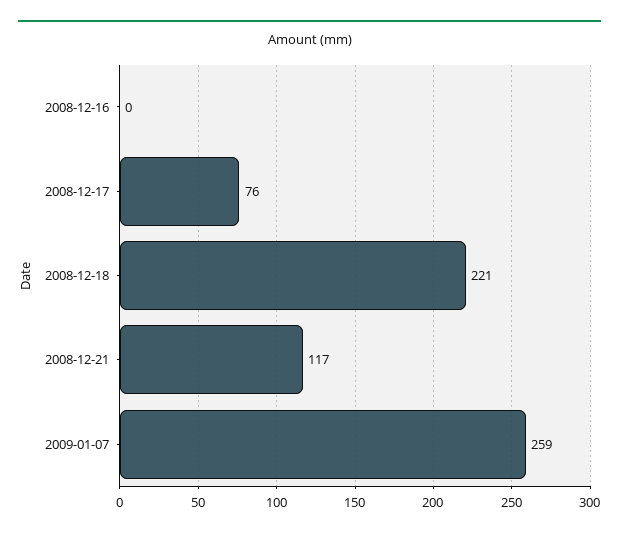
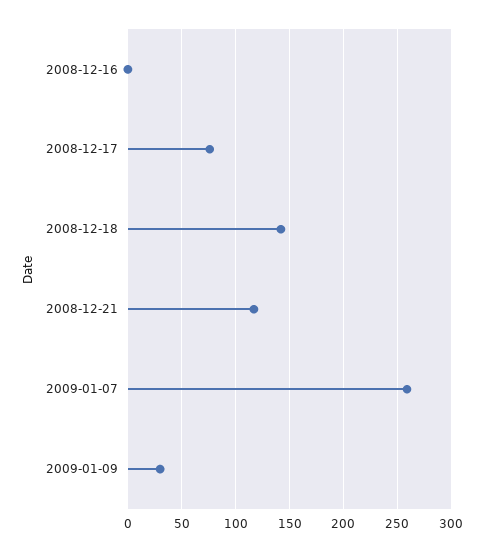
2008-12-18: 221 -> 140
2009-01-09: none -> 30

